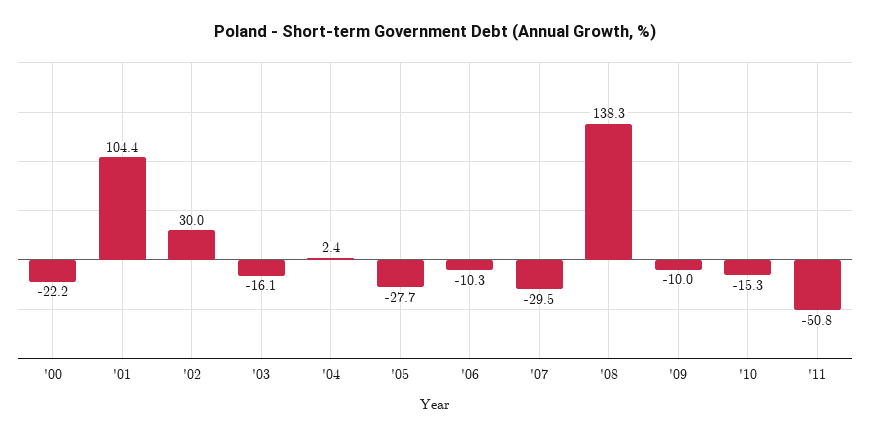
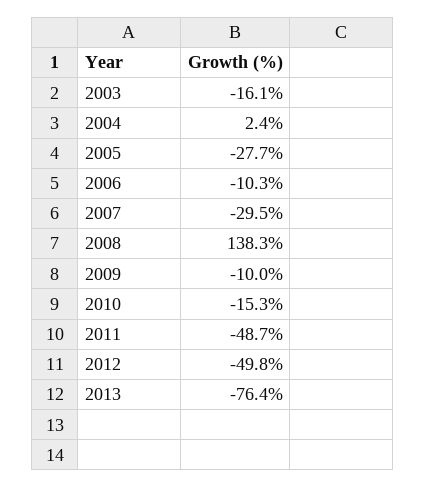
'00: -22.2 -> none
'01: 104.4 -> none
'02: 30 -> none
'11: -50.8 -> -48.7
2012: none -> -49.8
2013: none -> -76.4

